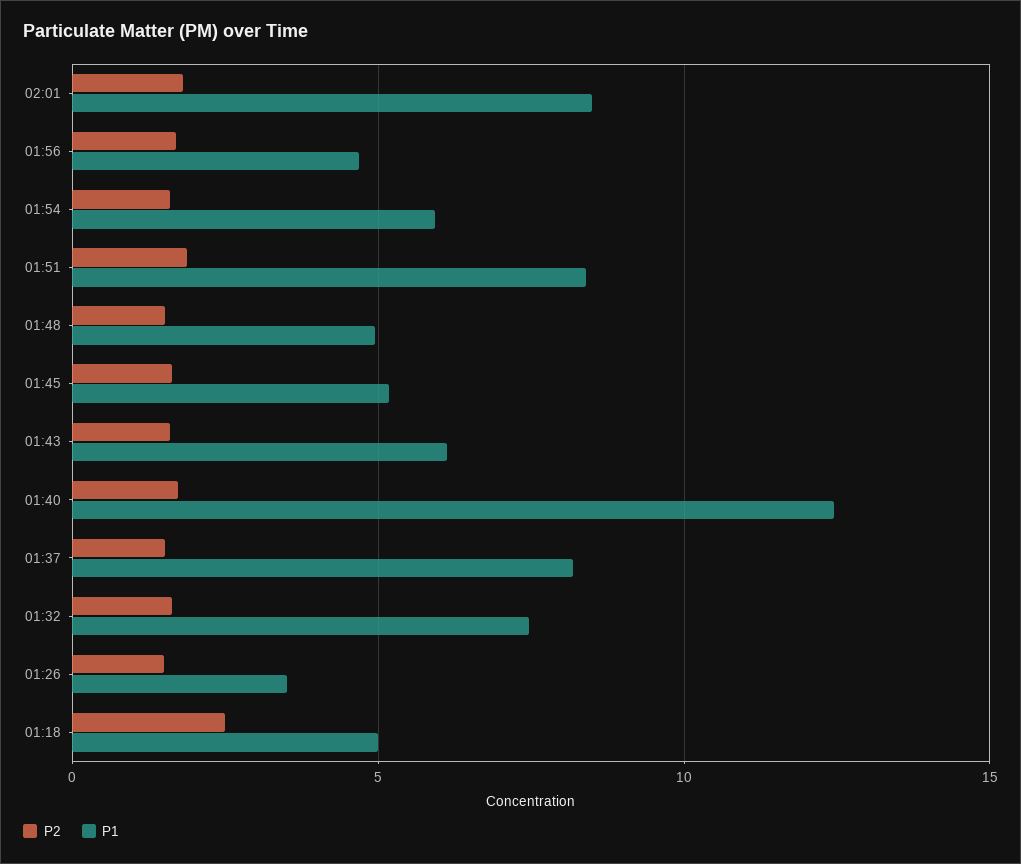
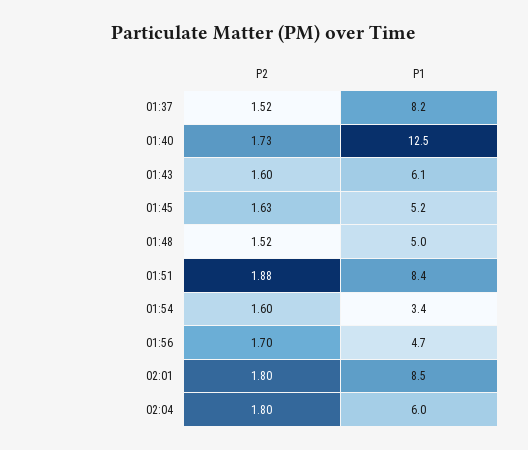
P1, 01:54: 6 -> 3.4
P2, 01:32: 1.5 -> none
P1, 01:32: 7.5 -> none
P2, 01:26: 1.5 -> none
P1, 01:26: 3.5 -> none
P2, 01:18: 2.5 -> none
P1, 01:18: 5 -> none
P2, 02:04: none -> 1.8
P1, 02:04: none -> 6

